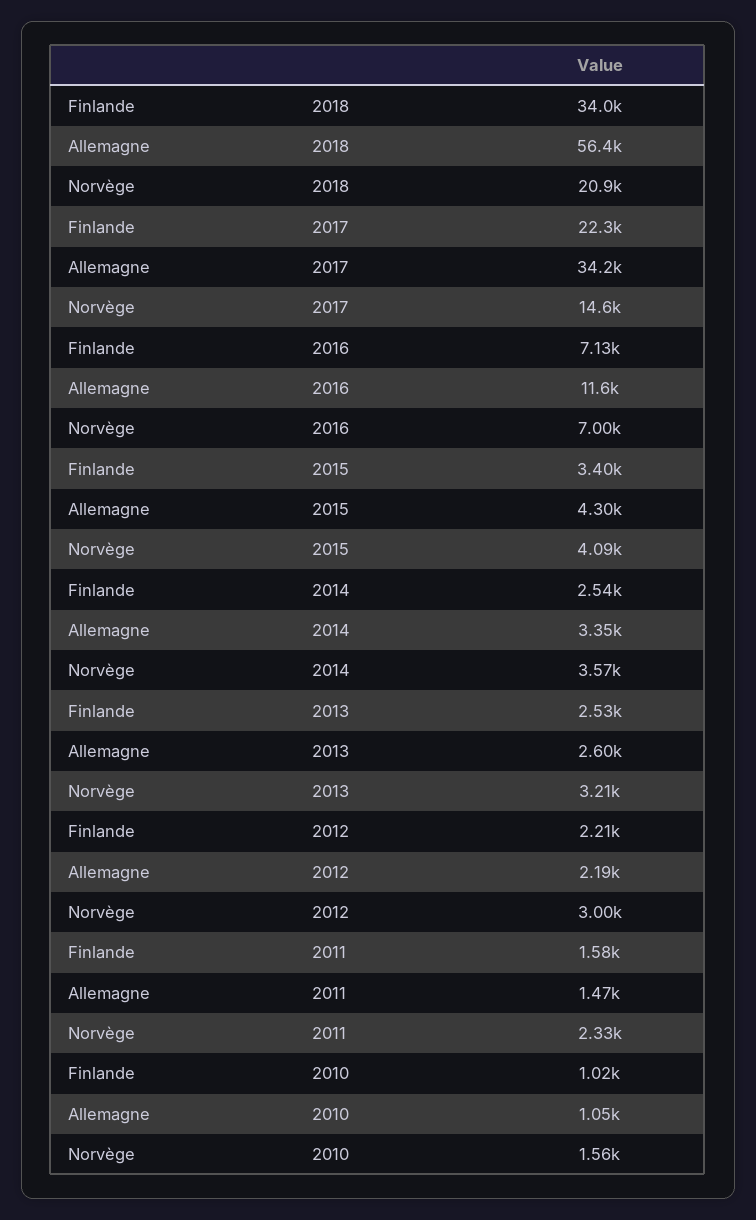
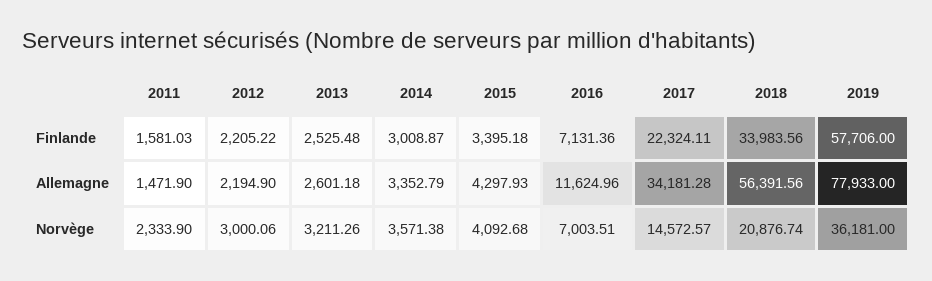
Finlande, 2014: 2540 -> 3008.87
Finlande, 2010: 1020 -> none
Allemagne, 2010: 1050 -> none
Norvège, 2010: 1560 -> none
Finlande, 2019: none -> 57706
Allemagne, 2019: none -> 77933
Norvège, 2019: none -> 36181

